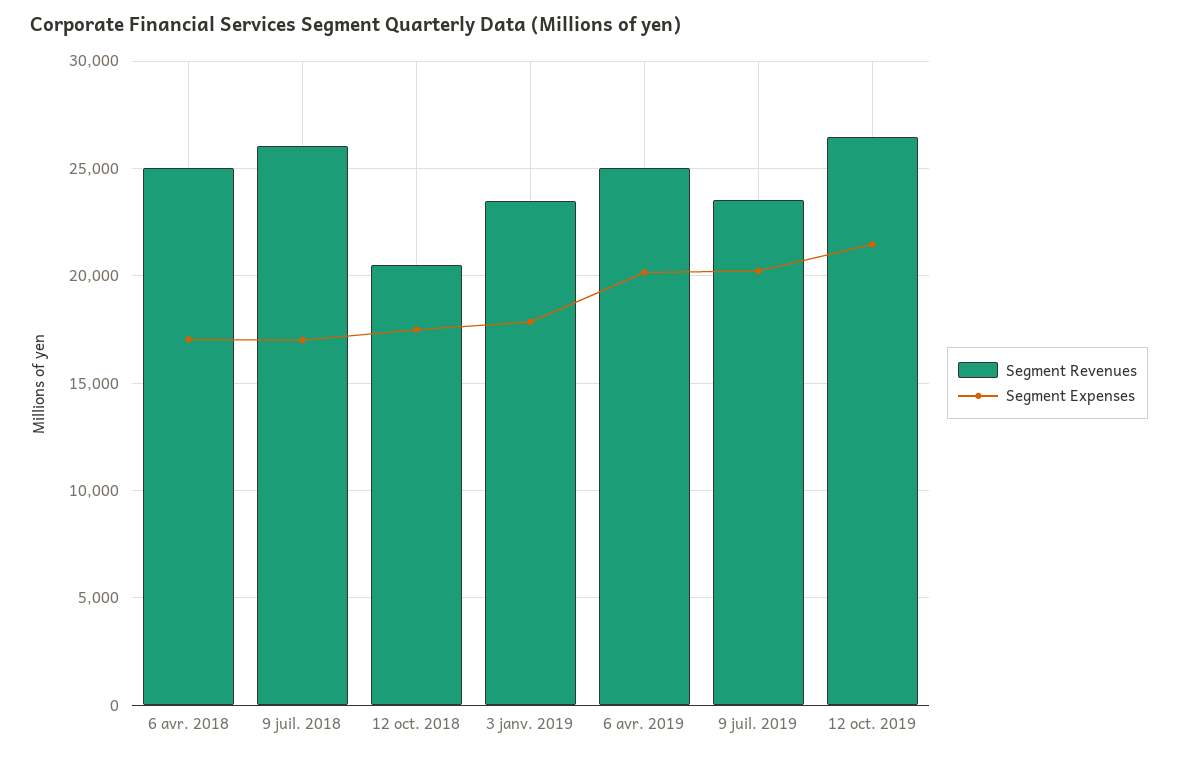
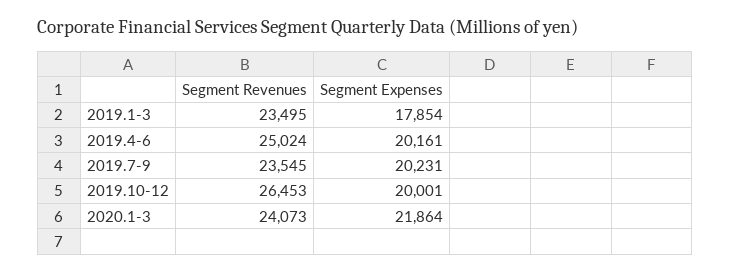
Segment Revenues, 6 avr. 2018: 25000 -> none
Segment Expenses, 6 avr. 2018: 17000 -> none
Segment Revenues, 9 juil. 2018: 26000 -> none
Segment Expenses, 9 juil. 2018: 17000 -> none
Segment Revenues, 12 oct. 2018: 20500 -> none
Segment Expenses, 12 oct. 2018: 17500 -> none
Segment Expenses, 12 oct. 2019: 21500 -> 20001
Segment Revenues, 2020.1-3: none -> 24073
Segment Expenses, 2020.1-3: none -> 21864

